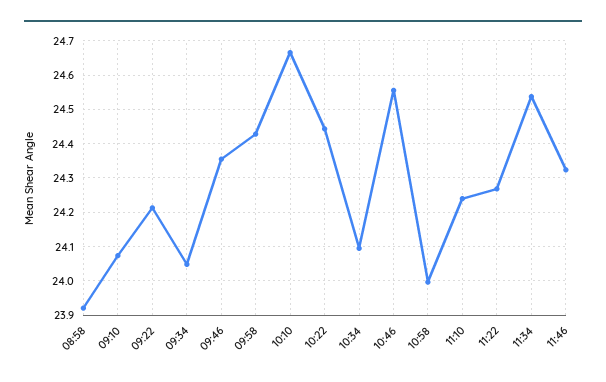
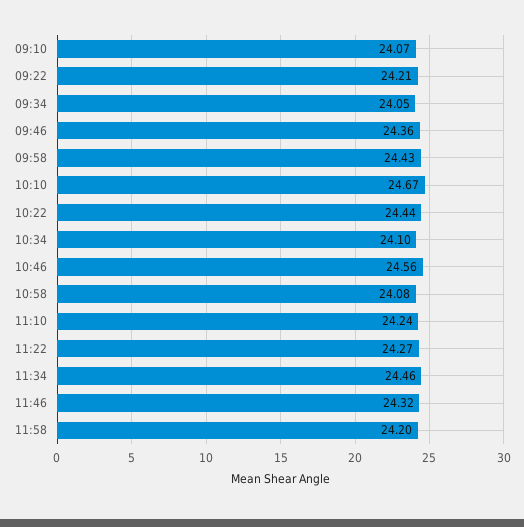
08:58: 23.92 -> none
10:58: 24 -> 24.08
11:34: 24.54 -> 24.46
11:58: none -> 24.2

